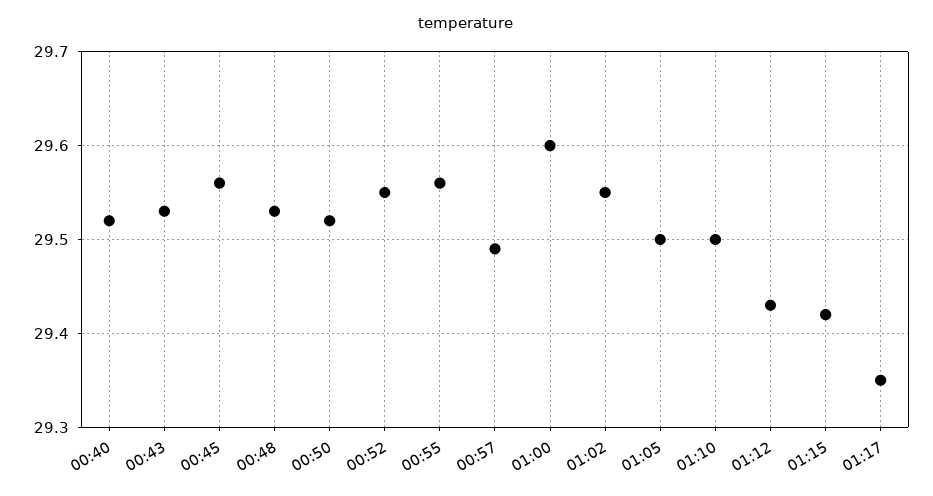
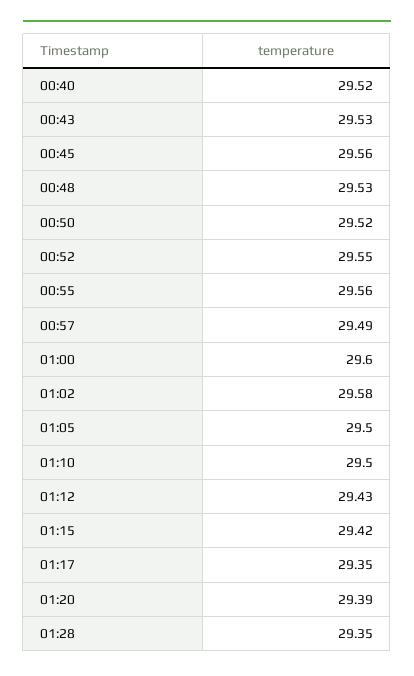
01:02: 29.55 -> 29.58
01:20: none -> 29.39
01:28: none -> 29.35

